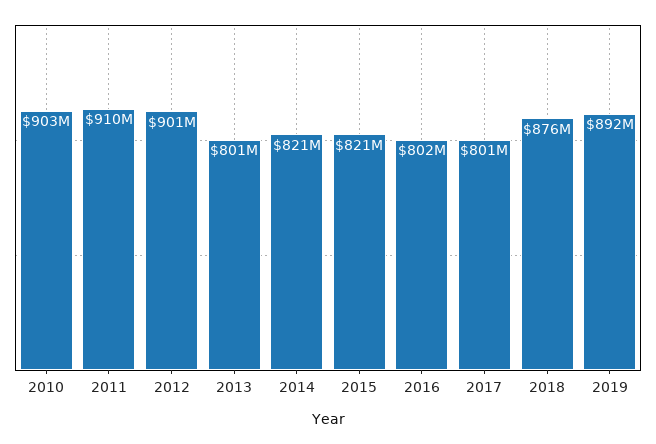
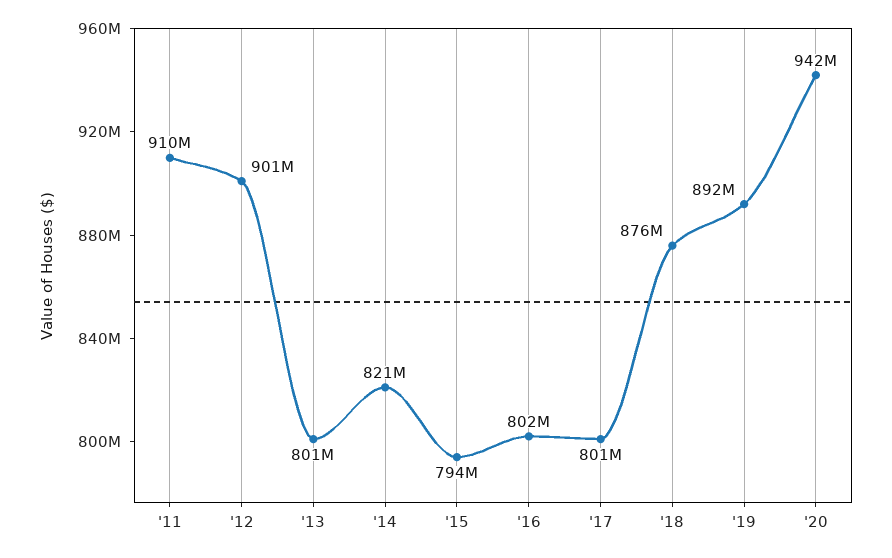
2010: 903000000 -> none
2015: 821000000 -> 794000000
'20: none -> 942000000

